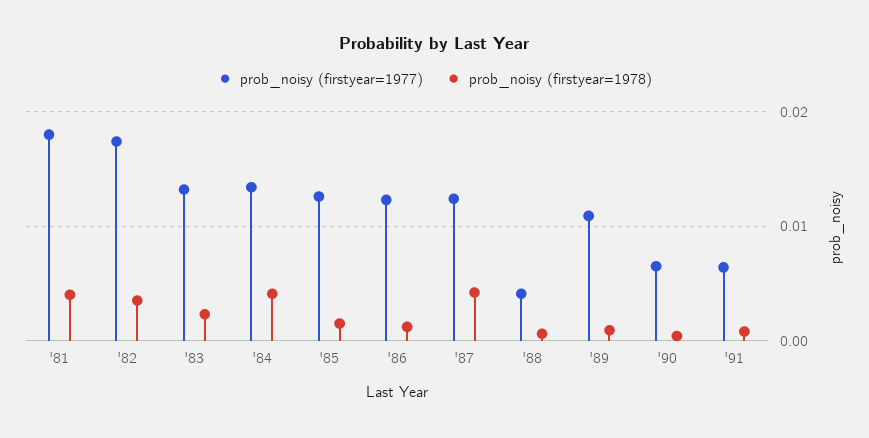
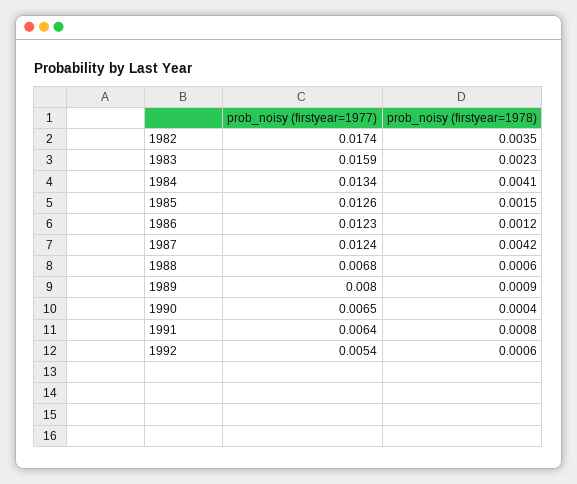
prob_noisy (firstyear=1977), '81: 0.018 -> none
prob_noisy (firstyear=1978), '81: 0.004 -> none
prob_noisy (firstyear=1977), '83: 0.013 -> 0.0159
prob_noisy (firstyear=1977), '88: 0.004 -> 0.0068
prob_noisy (firstyear=1977), '89: 0.011 -> 0.008
prob_noisy (firstyear=1977), 1992: none -> 0.0054
prob_noisy (firstyear=1978), 1992: none -> 0.0006

